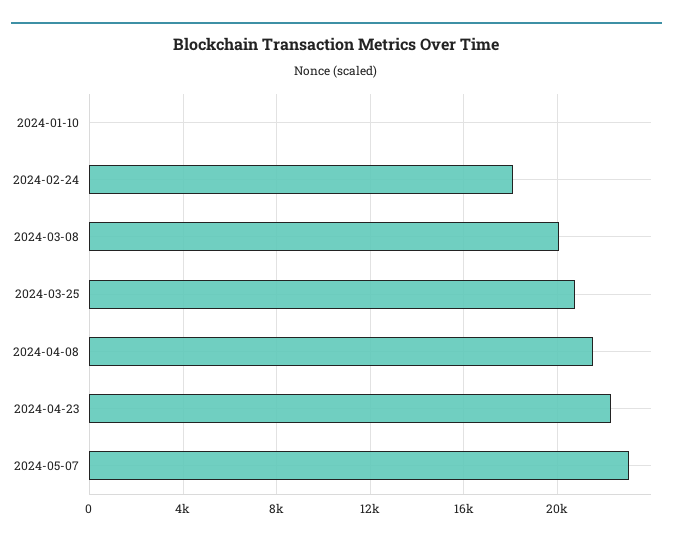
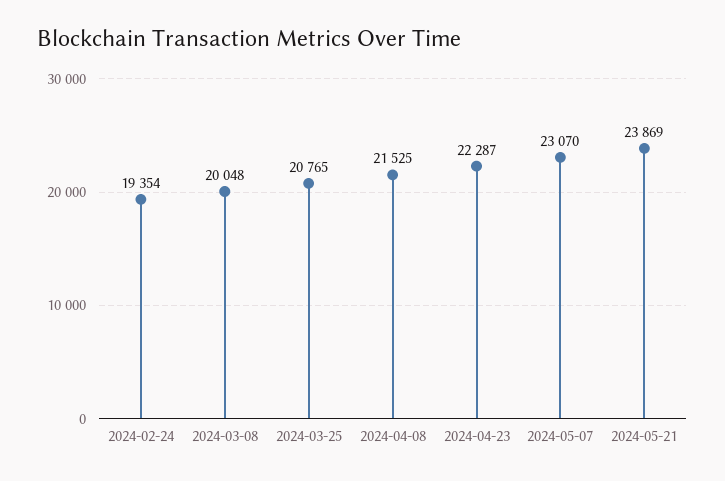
2024-01-10: 0 -> none
2024-02-24: 18000 -> 19354
2024-05-21: none -> 23869

